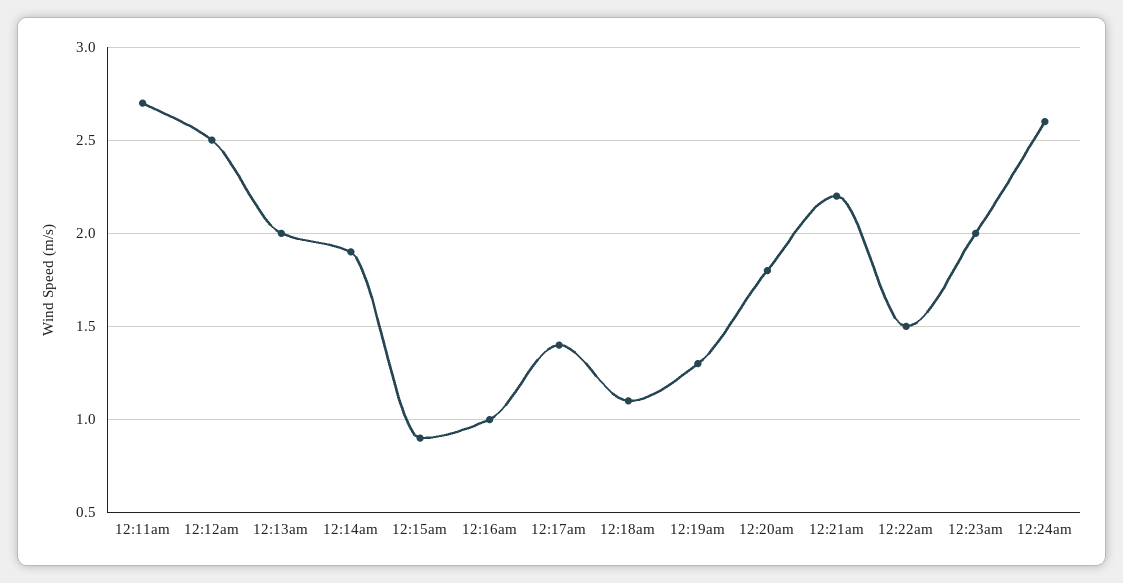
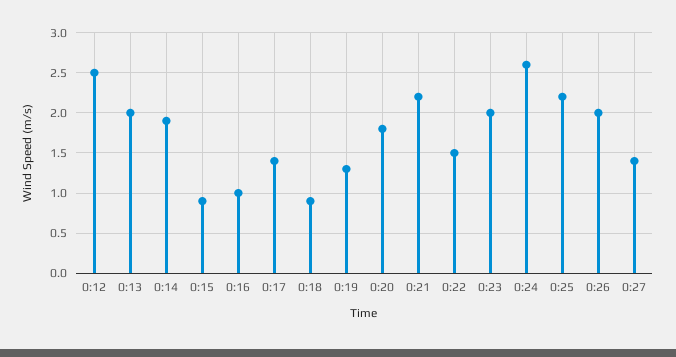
12:11am: 2.7 -> none
12:18am: 1.1 -> 0.9
0:25: none -> 2.2
0:26: none -> 2
0:27: none -> 1.4

